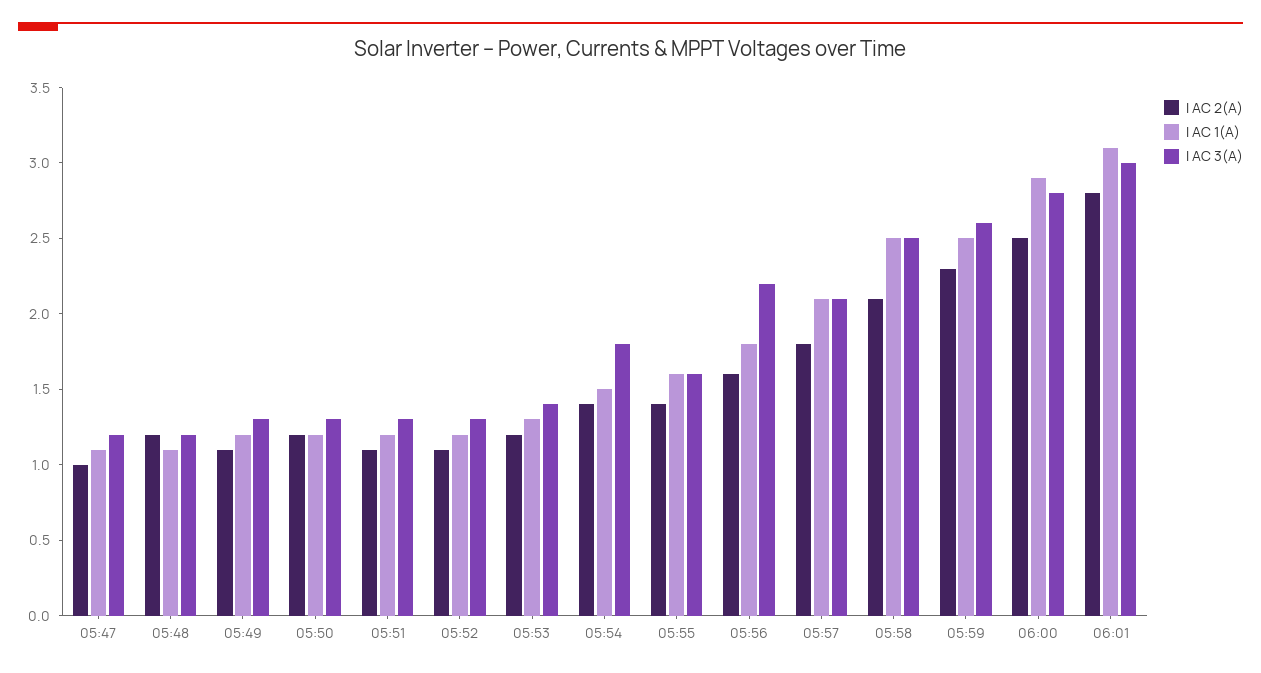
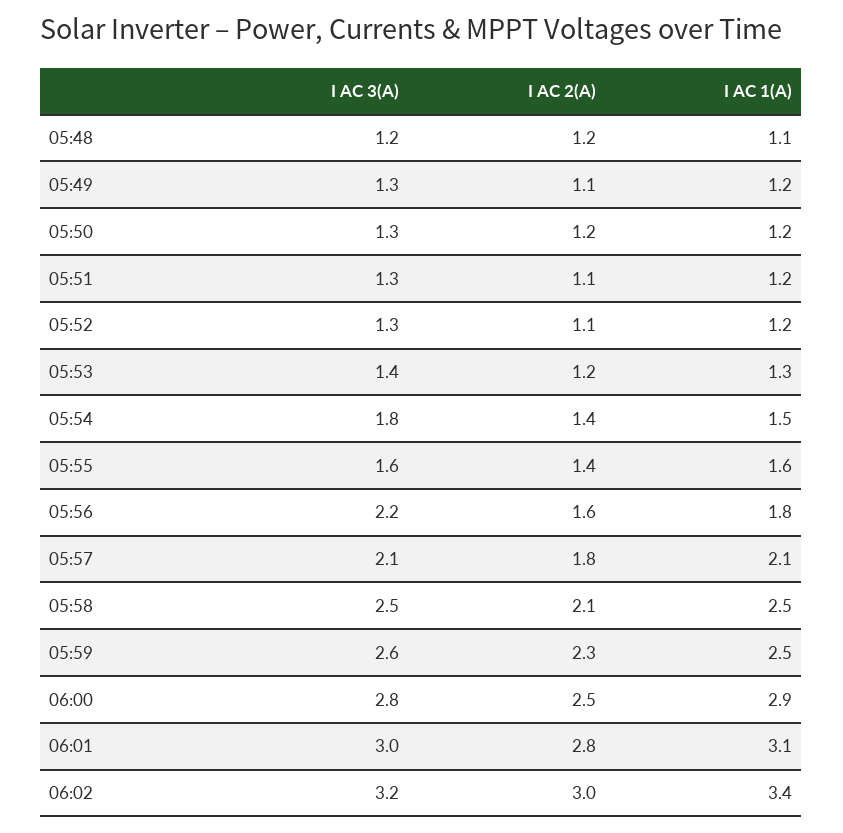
I AC 2(A), 05:47: 1 -> none
I AC 1(A), 05:47: 1.1 -> none
I AC 3(A), 05:47: 1.2 -> none
I AC 3(A), 06:02: none -> 3.2
I AC 2(A), 06:02: none -> 3
I AC 1(A), 06:02: none -> 3.4

